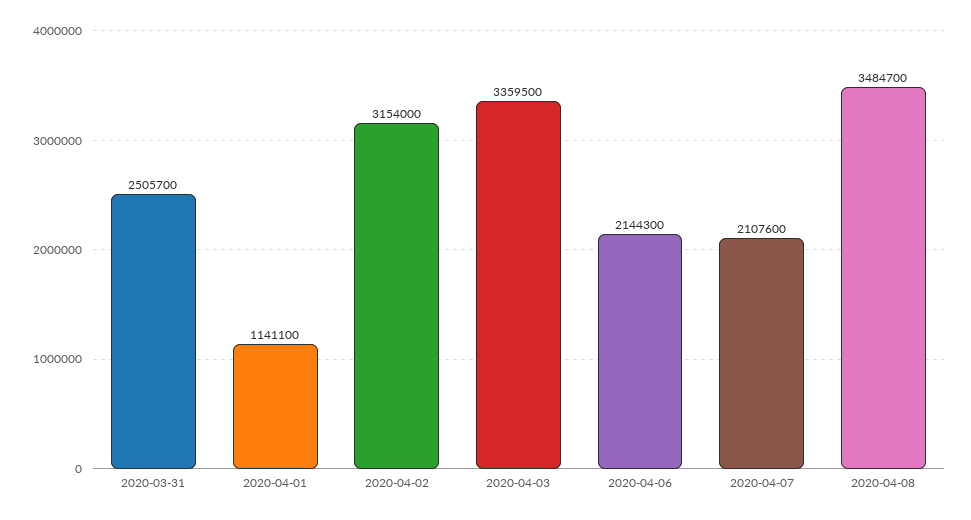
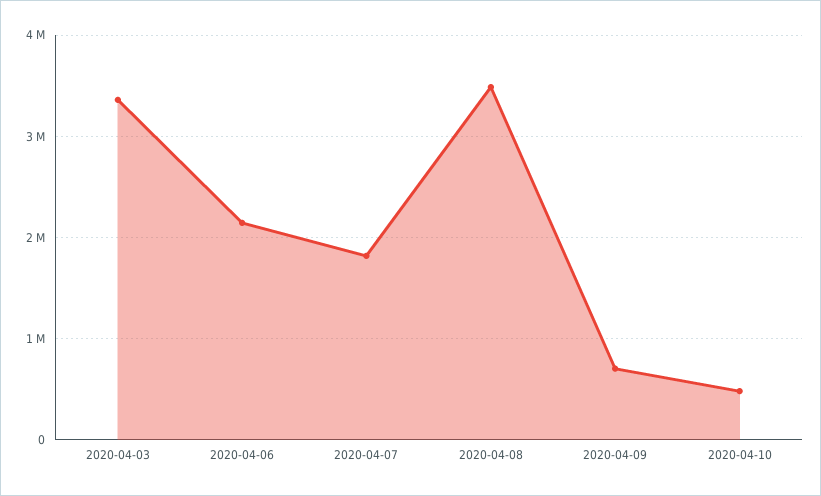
2020-03-31: 2505700 -> none
2020-04-01: 1141100 -> none
2020-04-02: 3154000 -> none
2020-04-07: 2107600 -> 1800000
2020-04-09: none -> 700000
2020-04-10: none -> 500000

